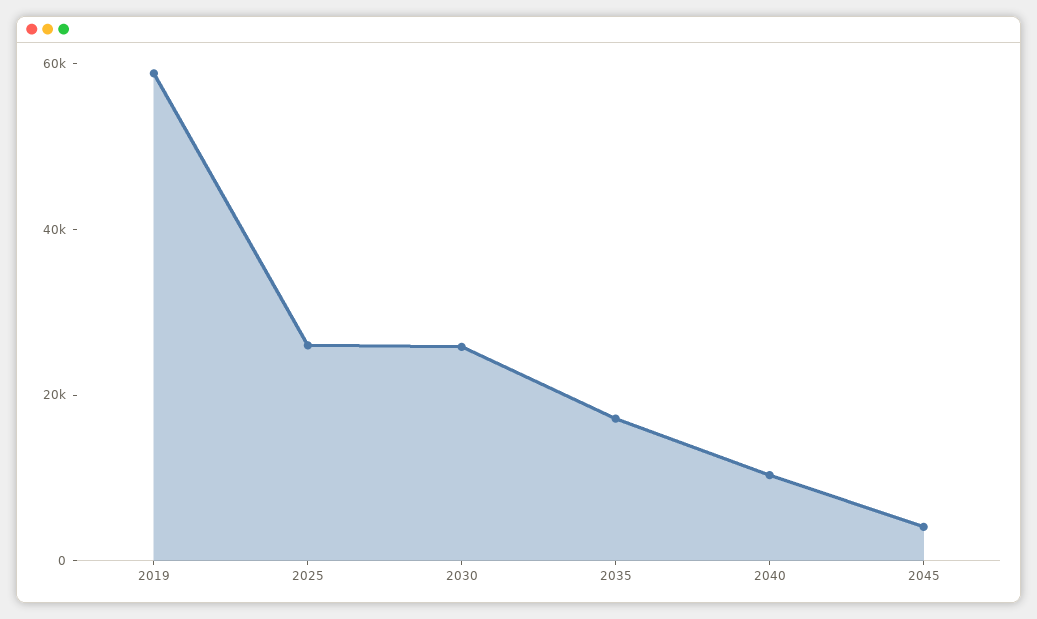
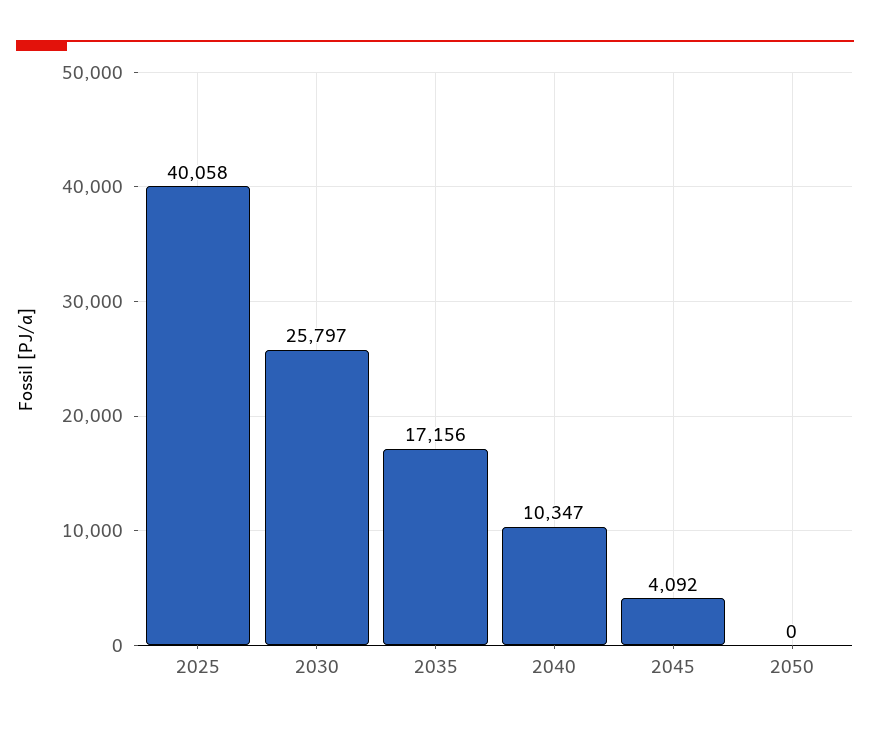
2019: 60000 -> none
2025: 25000 -> 40058
2050: none -> 0

